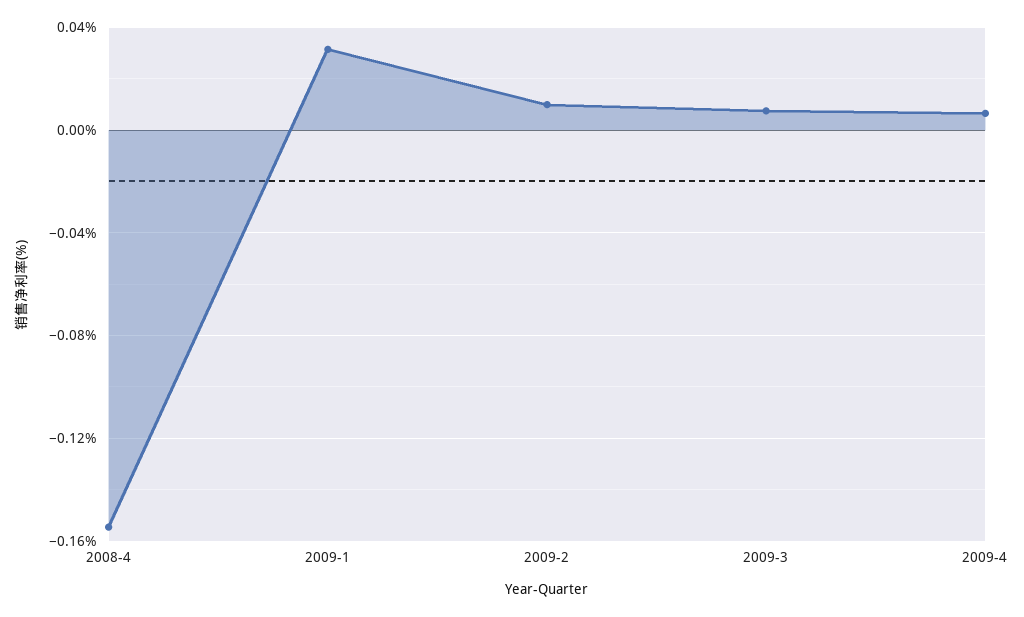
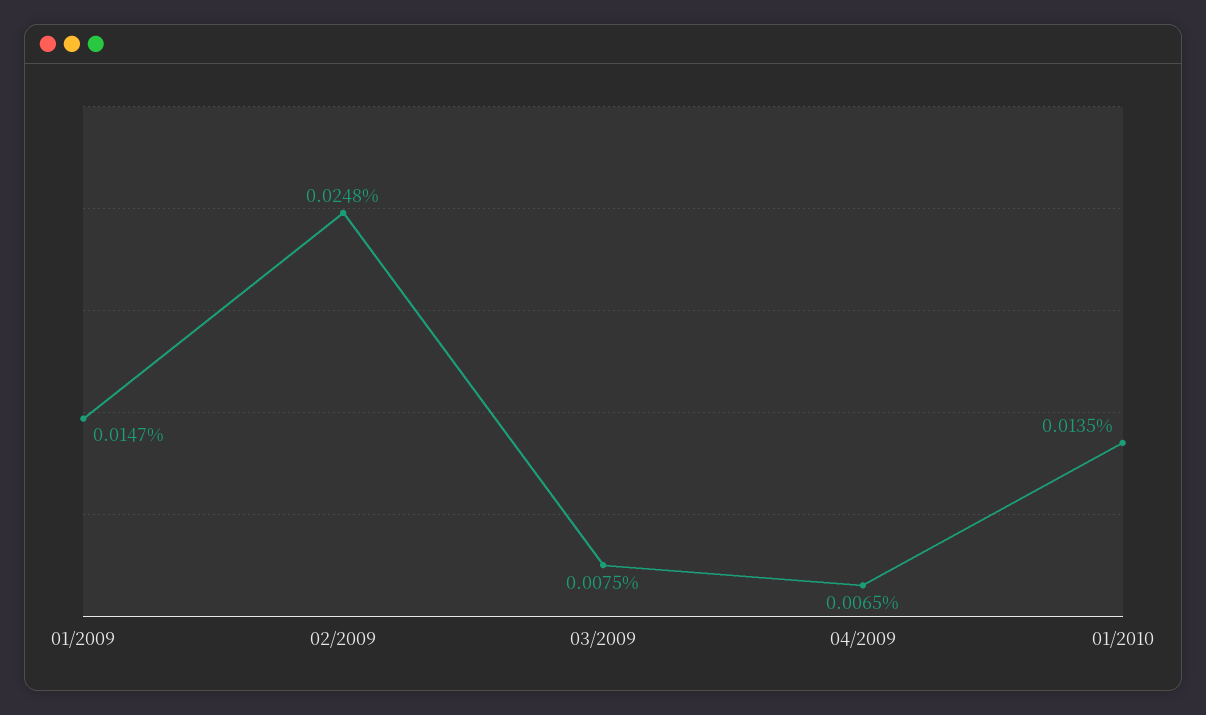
2008-4: -0.155 -> none
2009-1: 0.03 -> 0.0147
2009-2: 0.01 -> 0.0248
01/2010: none -> 0.0135

